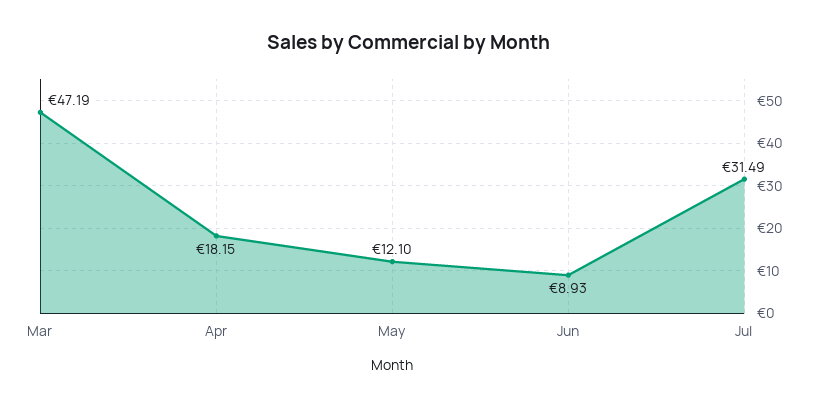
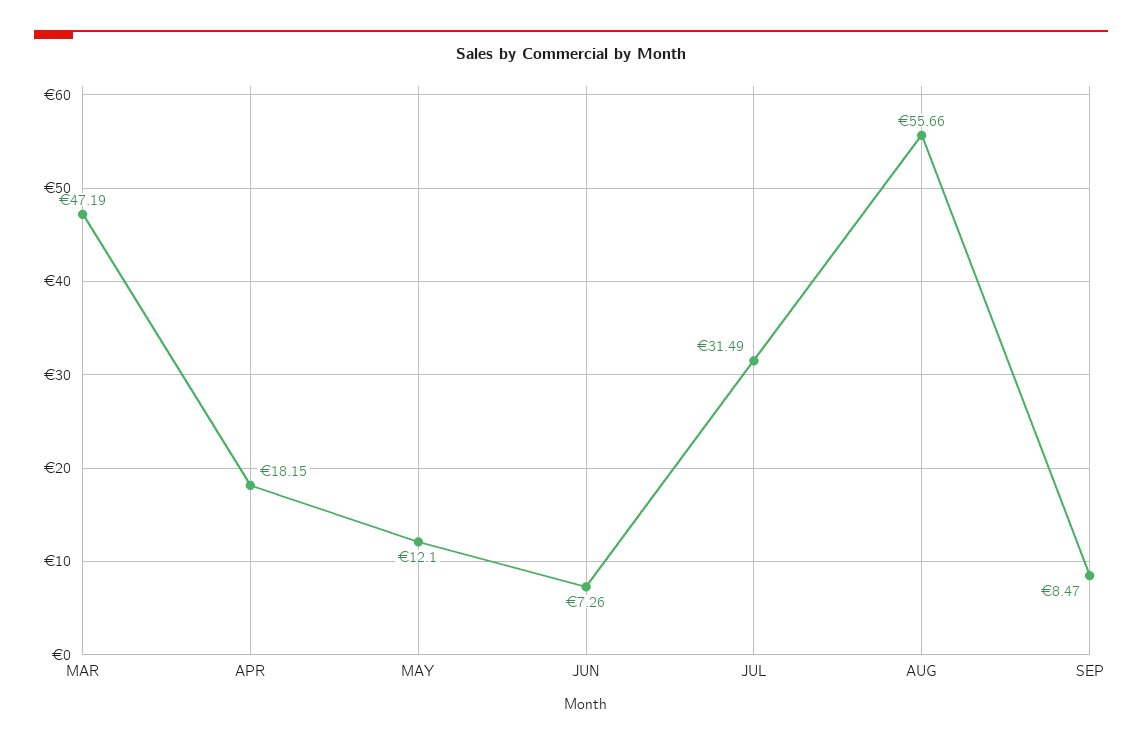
Jun: 8.93 -> 7.26
AUG: none -> 55.66
SEP: none -> 8.47

